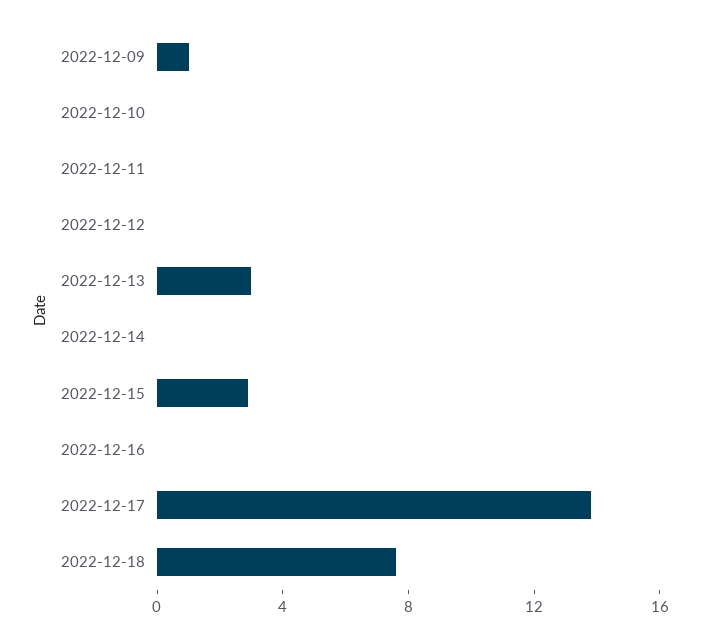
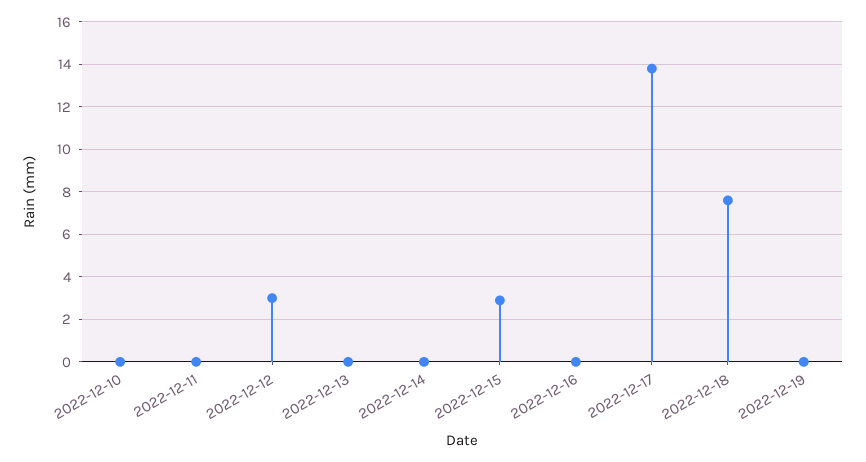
2022-12-09: 1 -> none
2022-12-12: 0 -> 3
2022-12-13: 3 -> 0
2022-12-19: none -> 0

